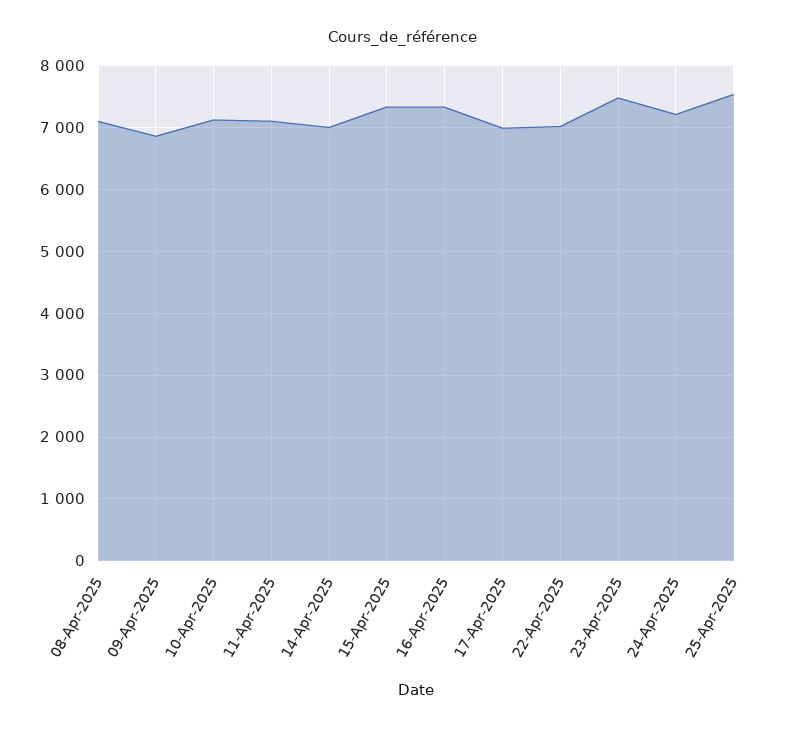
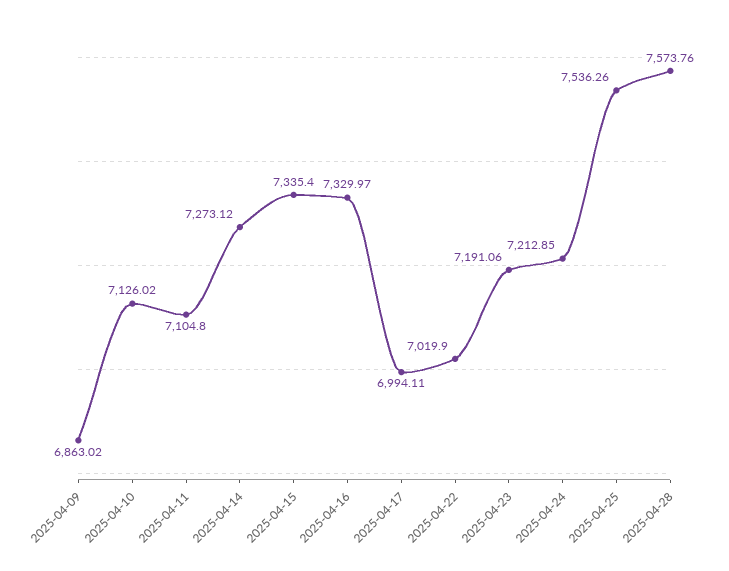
08-Apr-2025: 7100 -> none
14-Apr-2025: 7000 -> 7273.12
23-Apr-2025: 7500 -> 7191.06
2025-04-28: none -> 7573.76

